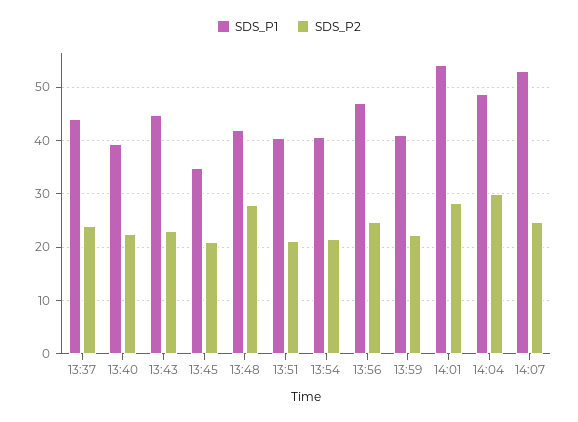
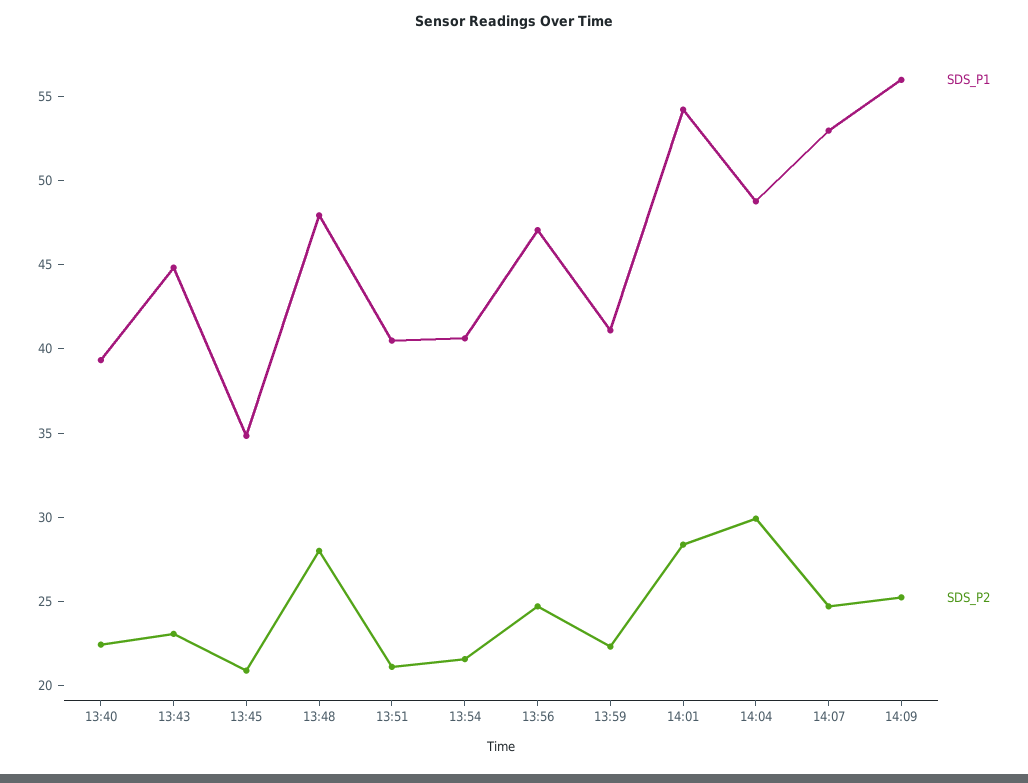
SDS_P1, 13:37: 44 -> none
SDS_P2, 13:37: 24 -> none
SDS_P1, 13:48: 42 -> 48
SDS_P1, 14:09: none -> 56
SDS_P2, 14:09: none -> 25

